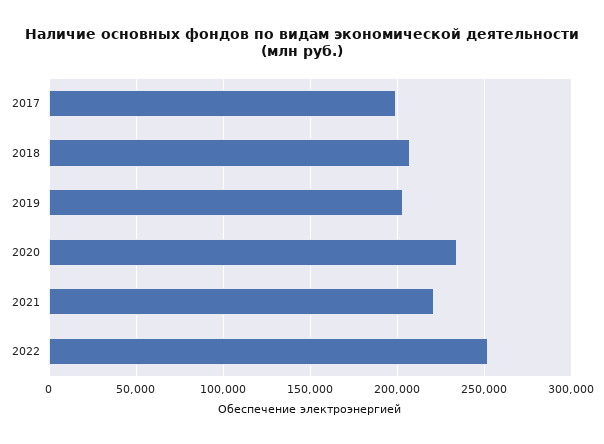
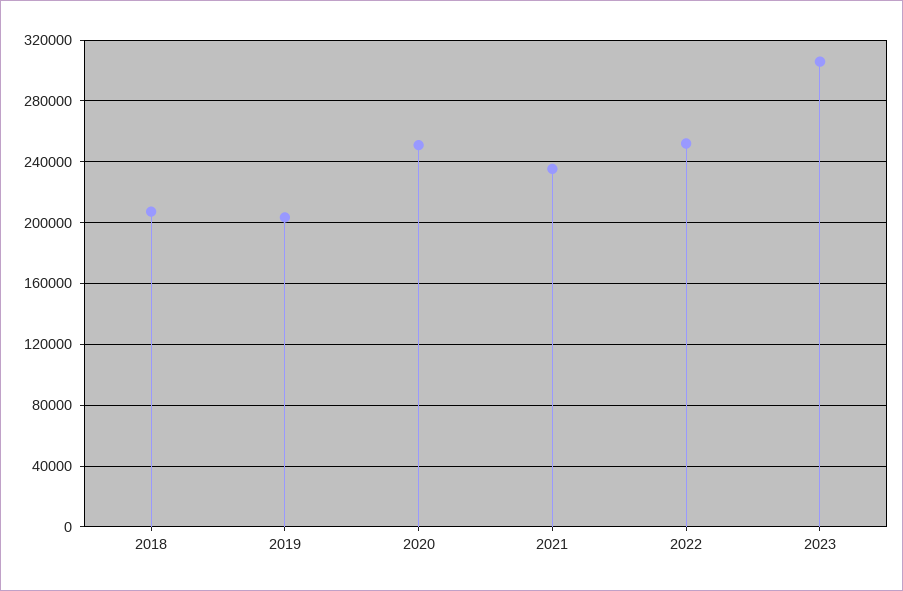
2017: 200000 -> none
2020: 235000 -> 250000
2021: 220000 -> 235000
2023: none -> 305000

